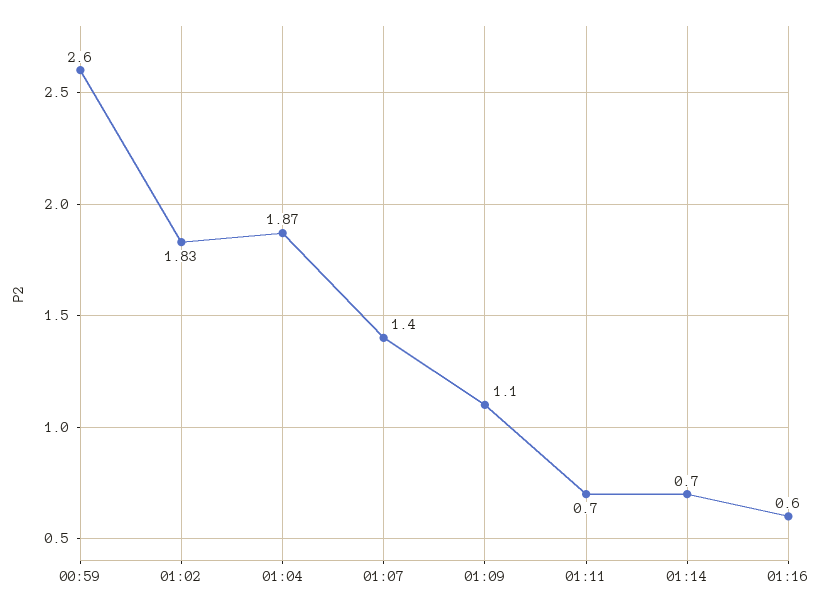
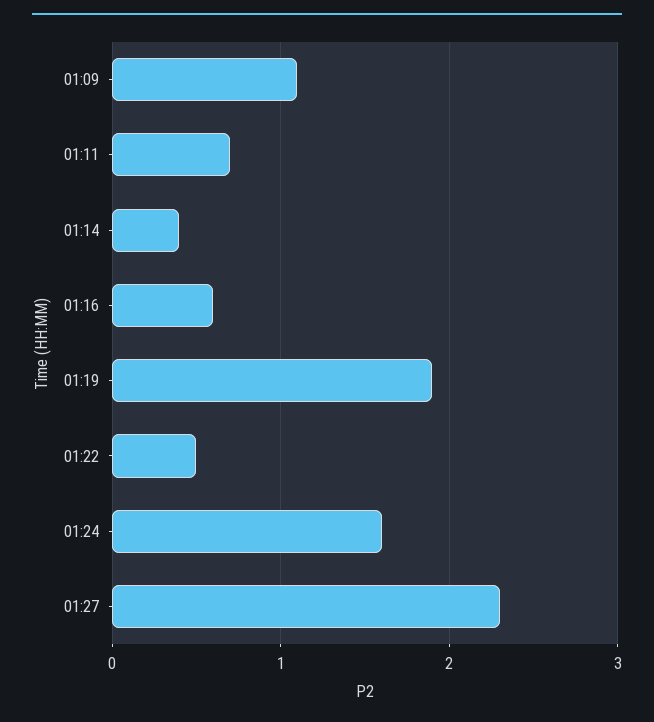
00:59: 2.6 -> none
01:02: 1.83 -> none
01:04: 1.87 -> none
01:07: 1.4 -> none
01:14: 0.7 -> 0.4
01:19: none -> 1.9
01:22: none -> 0.5
01:24: none -> 1.6
01:27: none -> 2.3

